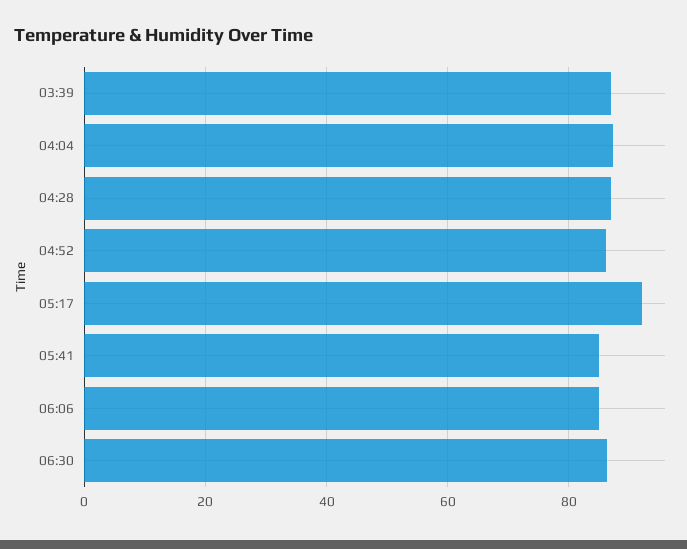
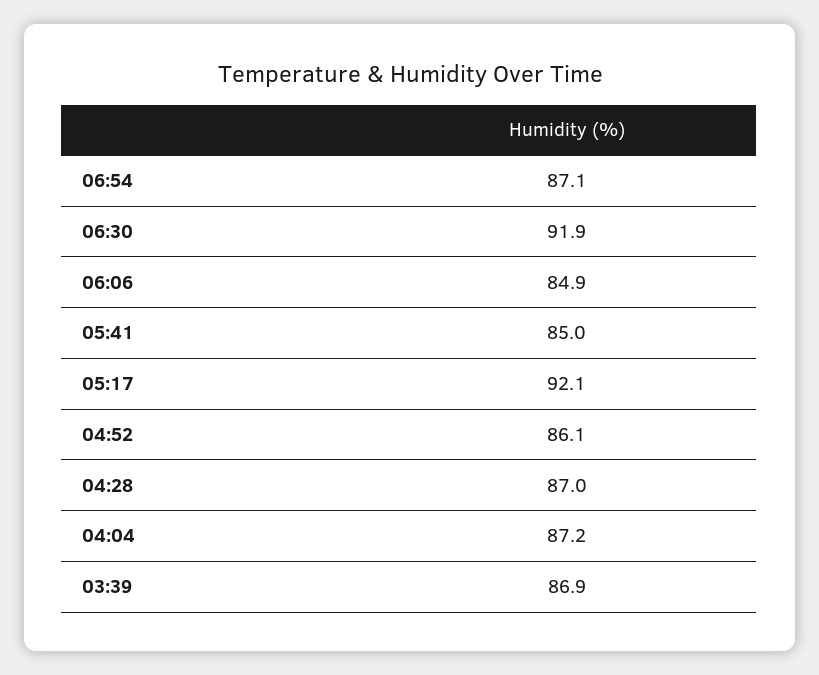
06:30: 86 -> 91.9
06:54: none -> 87.1

